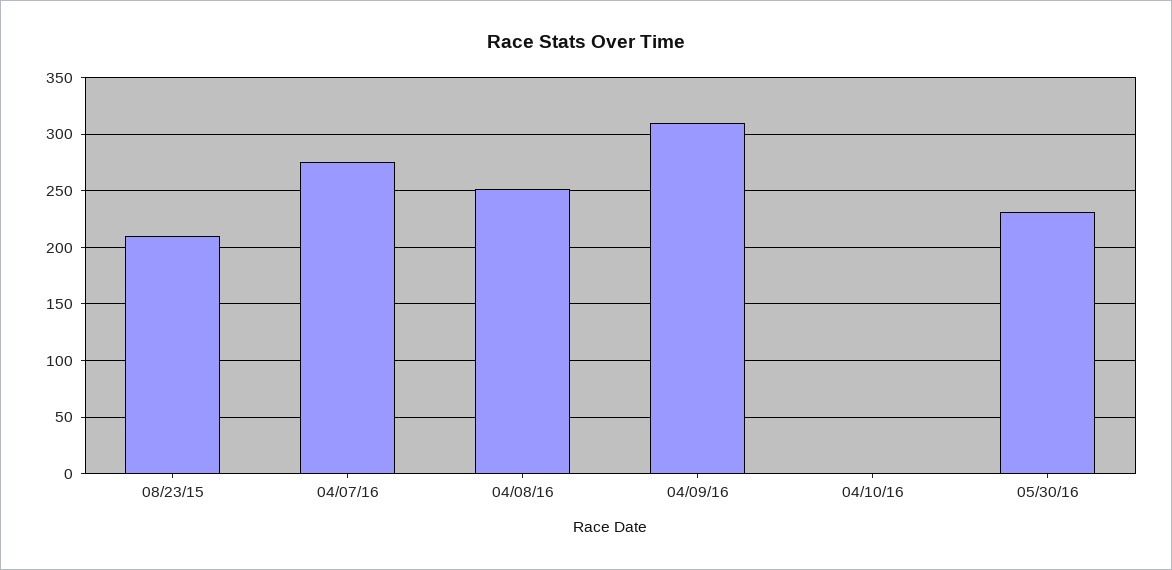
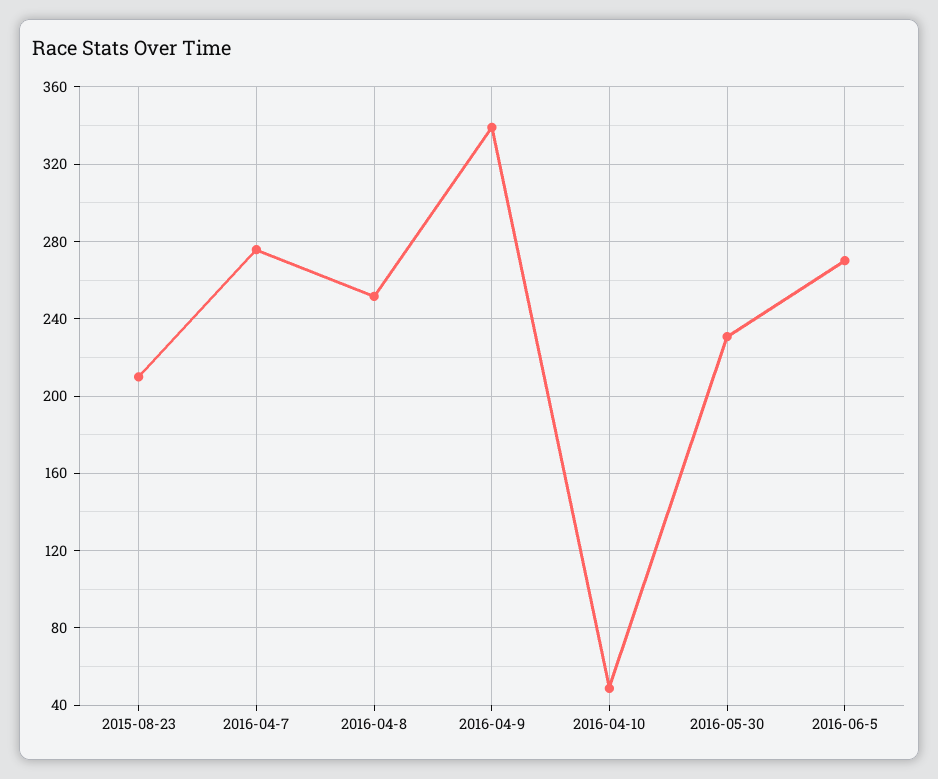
04/09/16: 310 -> 340
04/10/16: 0 -> 50
2016-06-5: none -> 270

